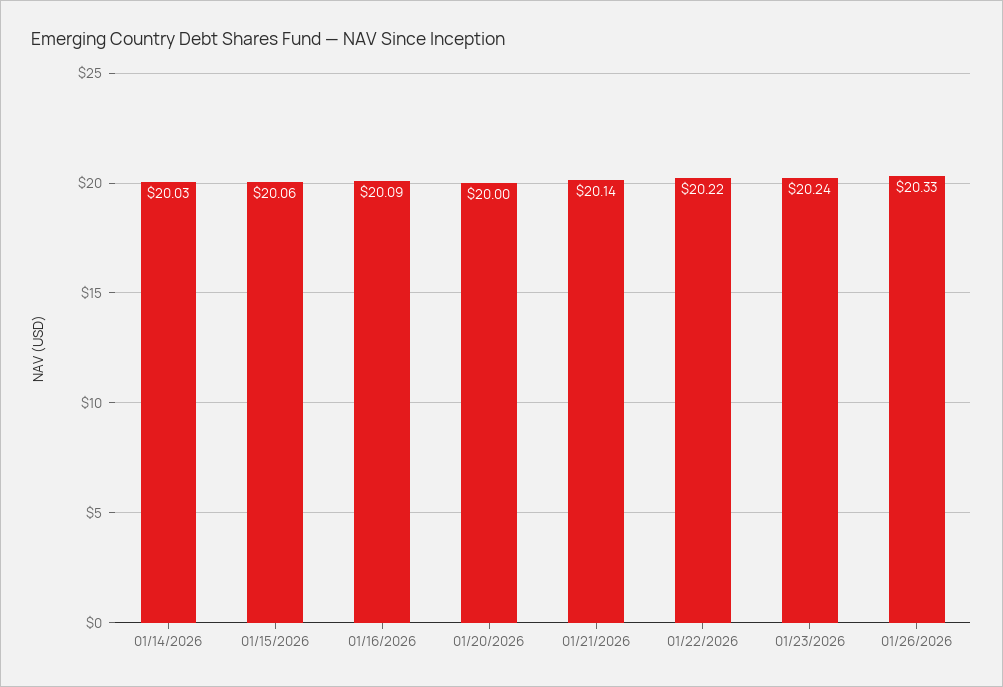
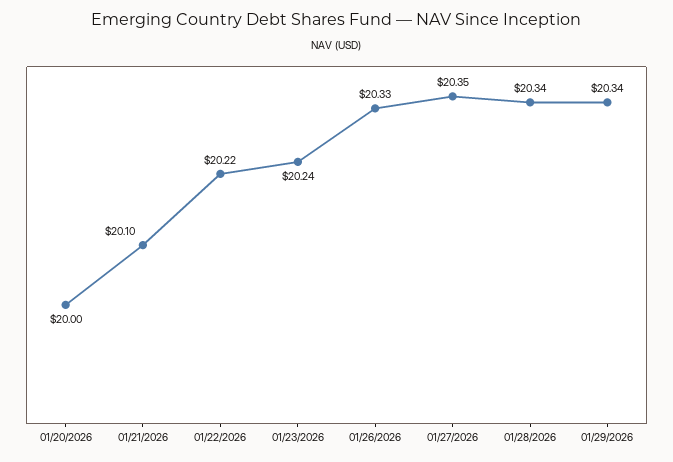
01/14/2026: 20.03 -> none
01/15/2026: 20.06 -> none
01/16/2026: 20.09 -> none
01/21/2026: 20.14 -> 20.1
01/27/2026: none -> 20.35
01/28/2026: none -> 20.34
01/29/2026: none -> 20.34

